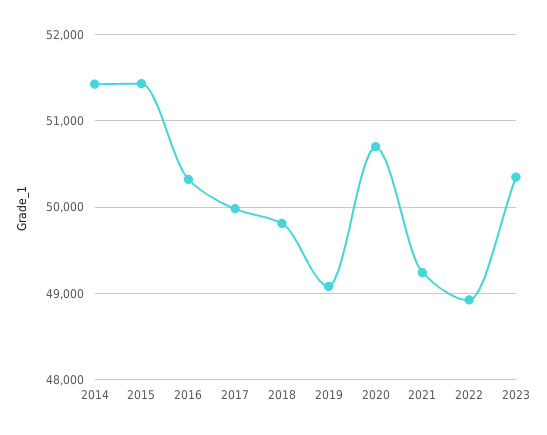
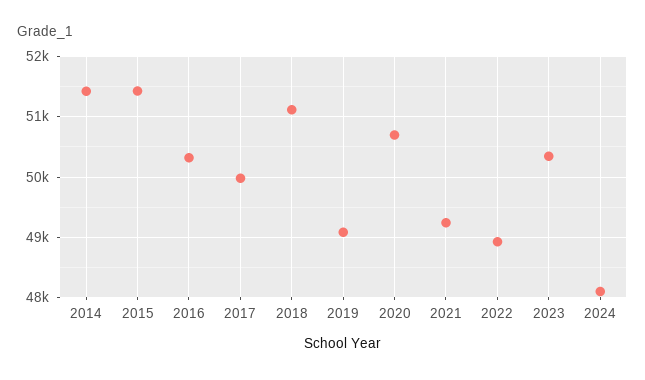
2018: 49800 -> 51100
2024: none -> 48100

